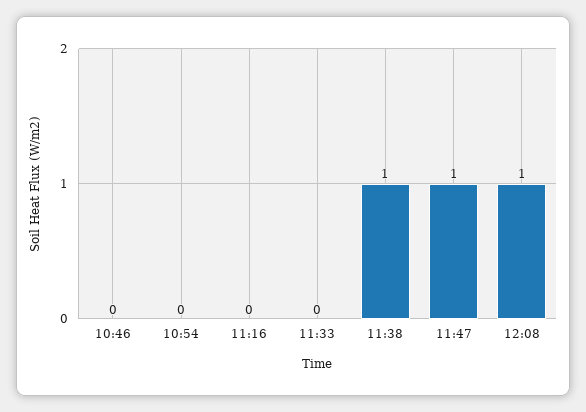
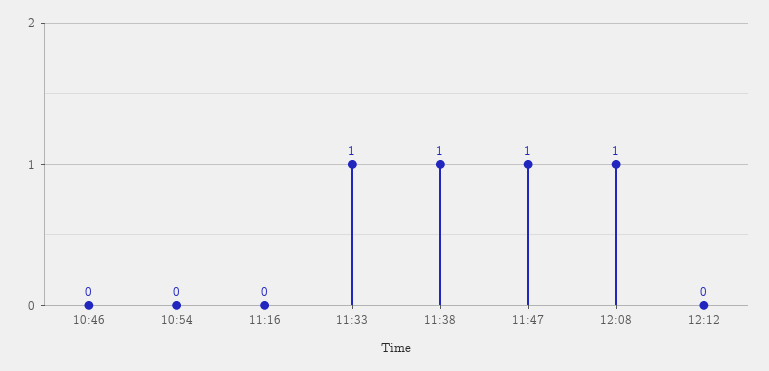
11:33: 0 -> 1
12:12: none -> 0

